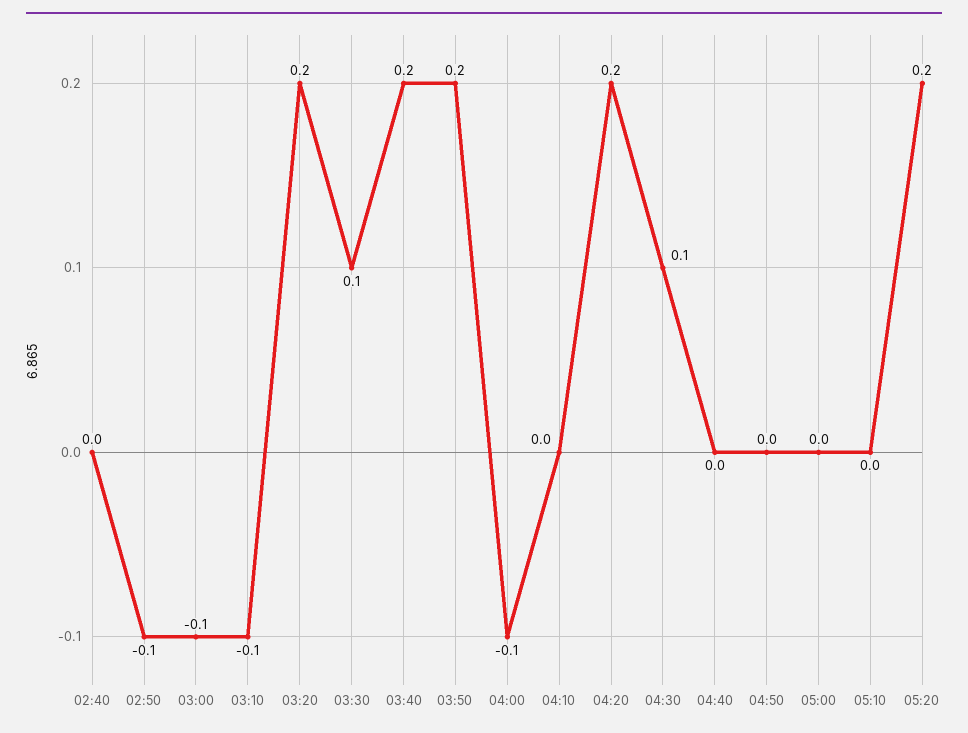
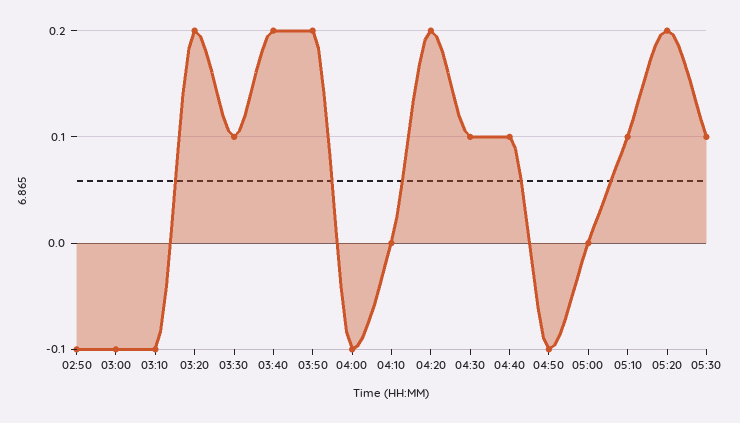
02:40: 0 -> none
04:40: 0 -> 0.1
04:50: 0 -> -0.1
05:10: 0 -> 0.1
05:30: none -> 0.1

